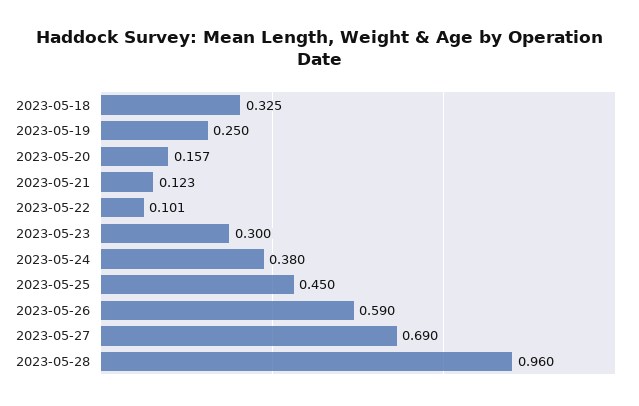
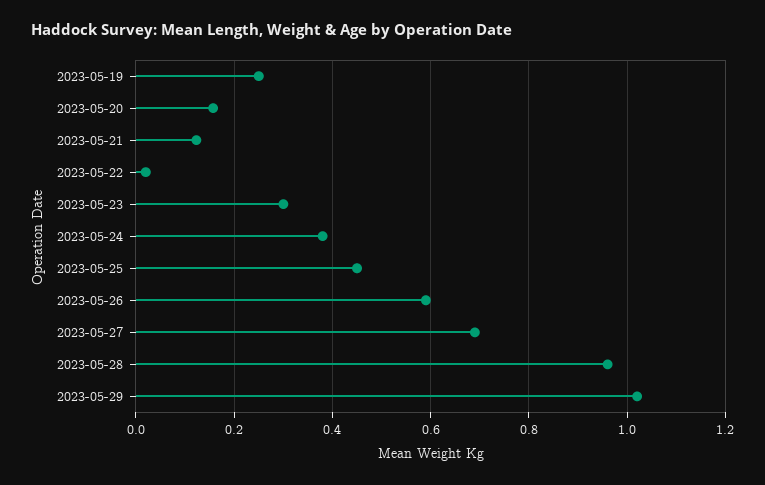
2023-05-18: 0.325 -> none
2023-05-22: 0.101 -> 0.02
2023-05-29: none -> 1.02

